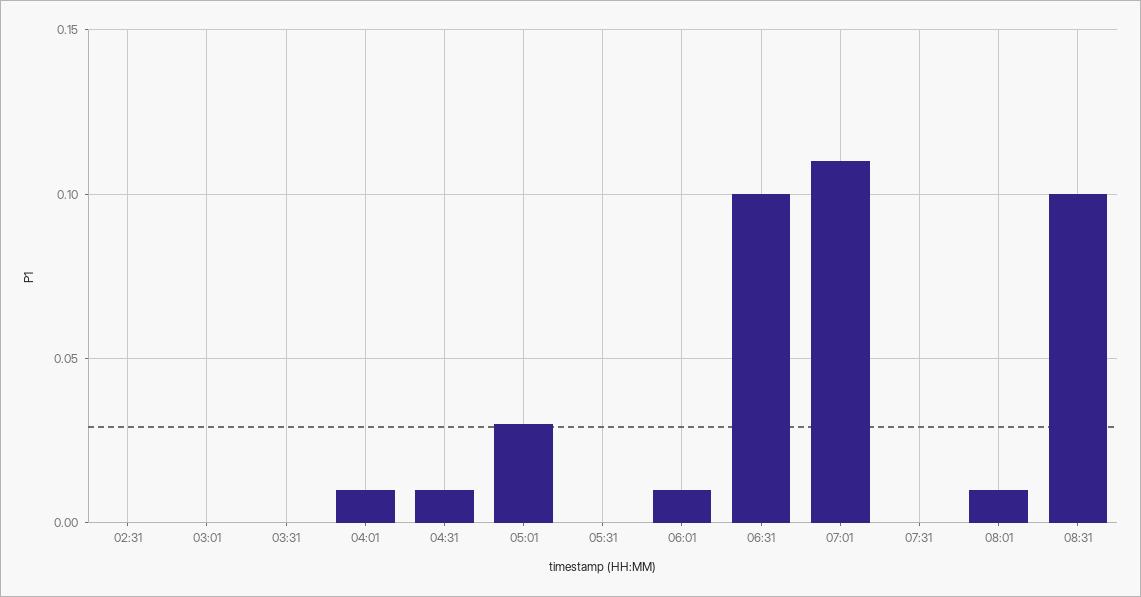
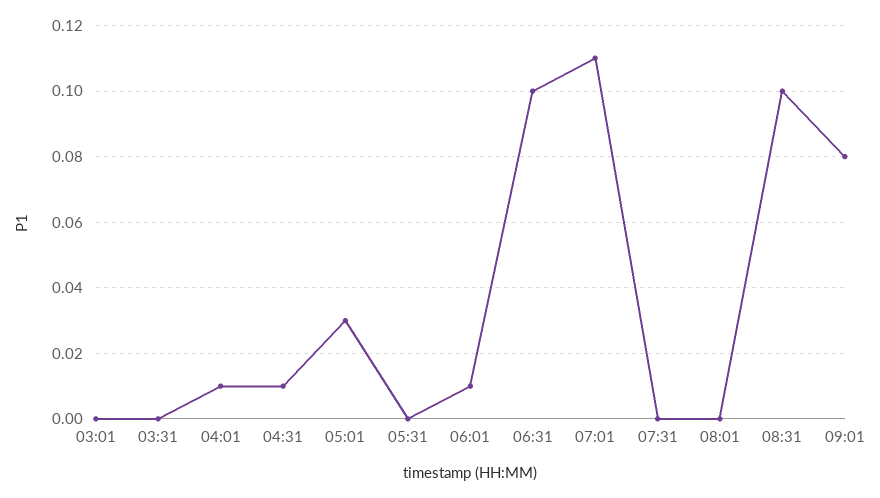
02:31: 0 -> none
08:01: 0.01 -> 0
09:01: none -> 0.08

